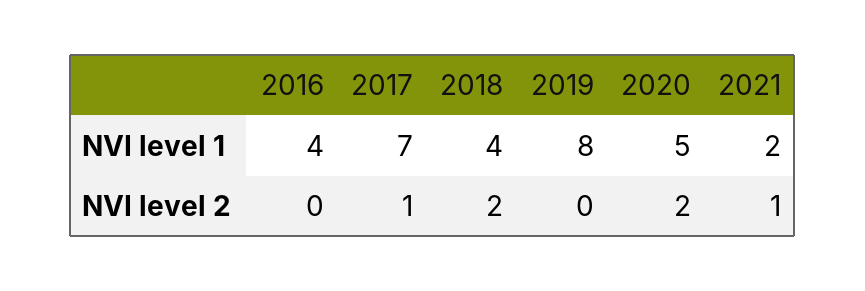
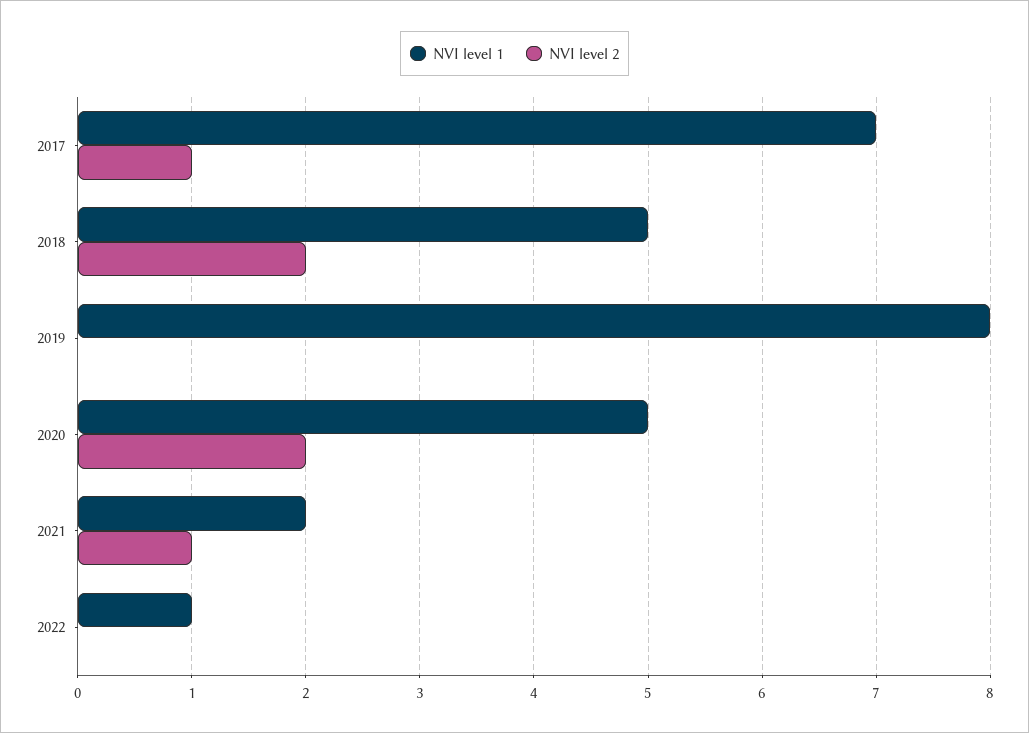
NVI level 1, 2016: 4 -> none
NVI level 1, 2018: 4 -> 5
NVI level 2, 2016: 0 -> none
NVI level 1, 2022: none -> 1
NVI level 2, 2022: none -> 0

